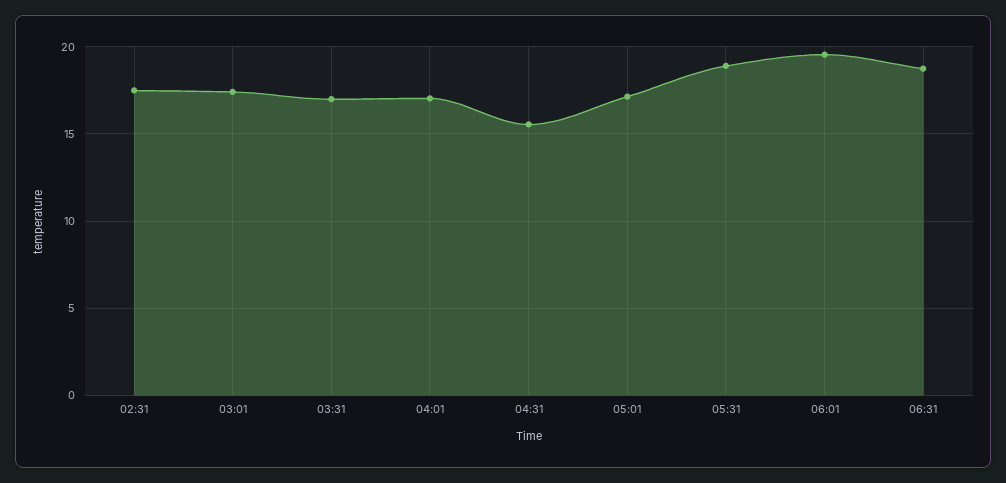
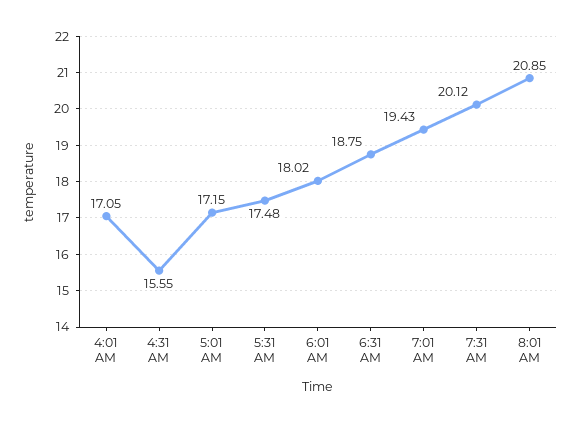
02:31: 17.5 -> none
03:01: 17.5 -> none
03:31: 17 -> none
05:31: 19 -> 17.48
06:01: 19.5 -> 18.02
7:01 AM: none -> 19.43
7:31 AM: none -> 20.12
8:01 AM: none -> 20.85

